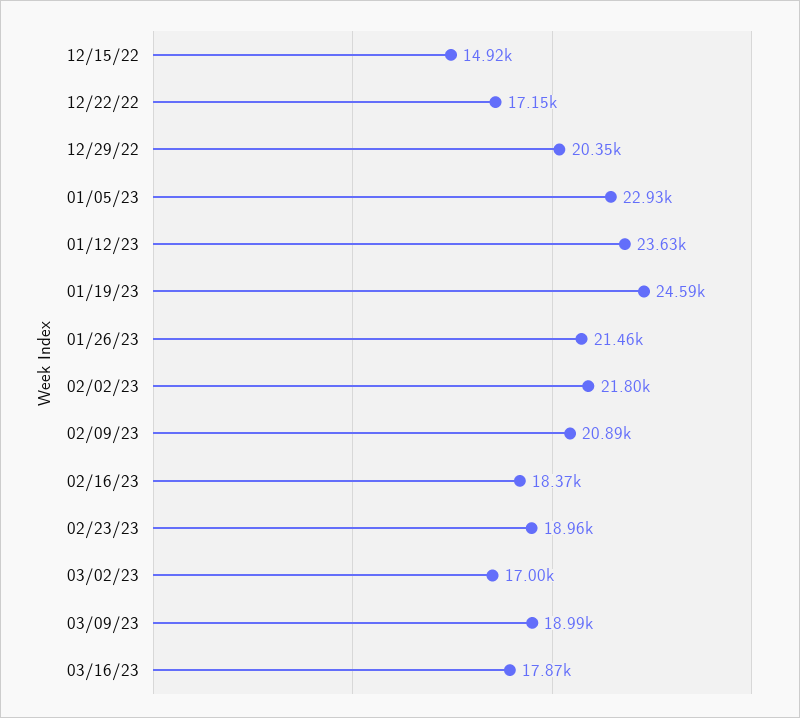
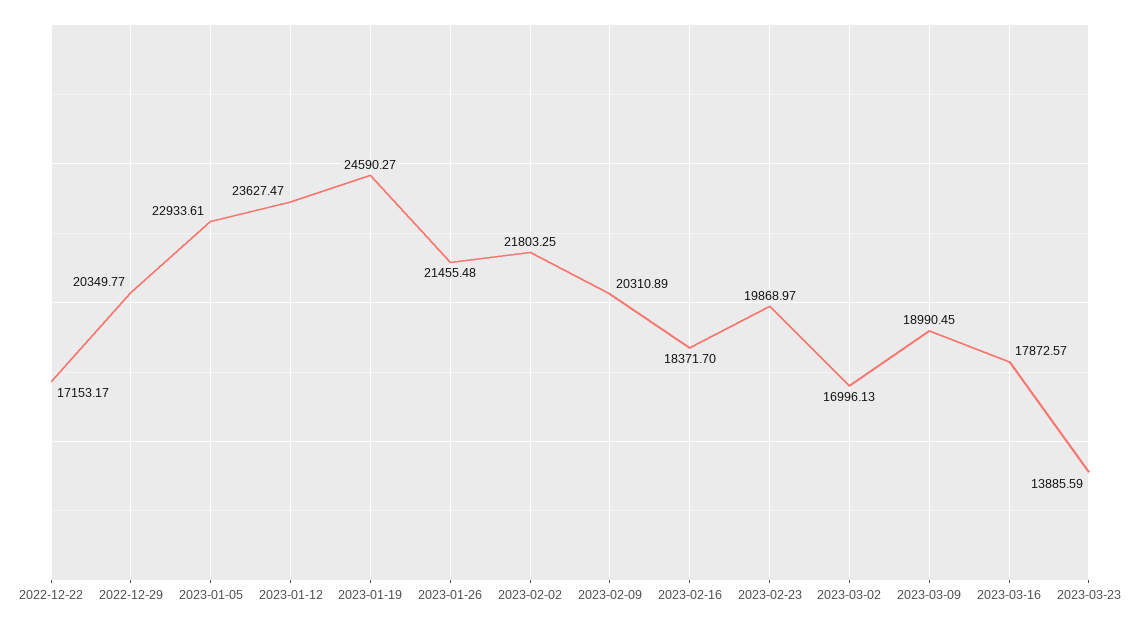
12/15/22: 14920 -> none
02/09/23: 20890 -> 20310.89
02/23/23: 18960 -> 19868.97
2023-03-23: none -> 13885.59

